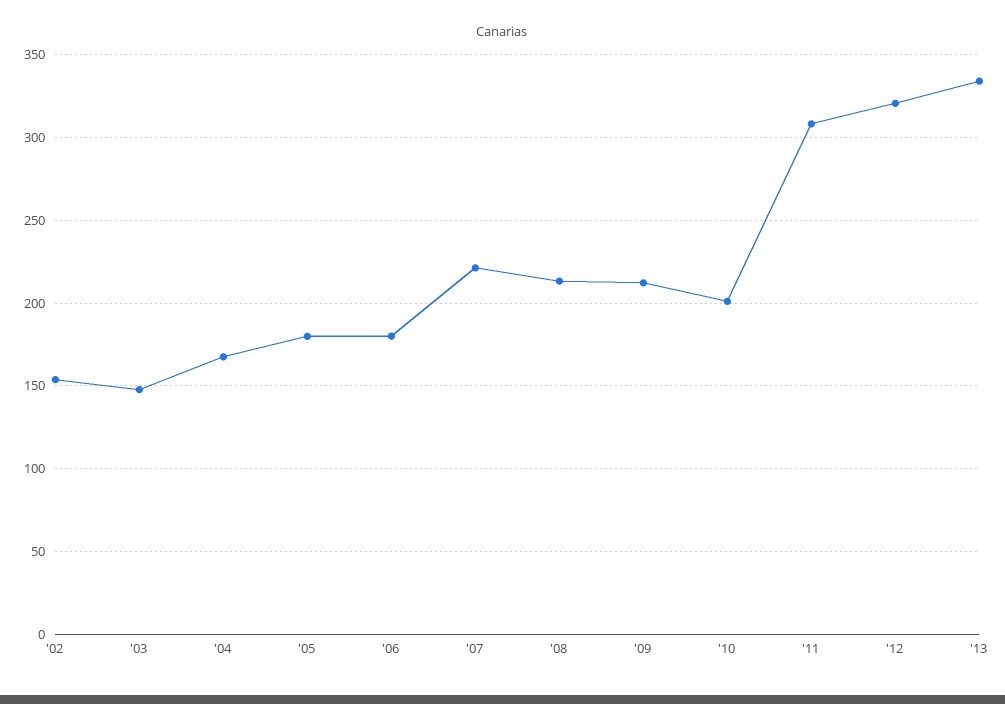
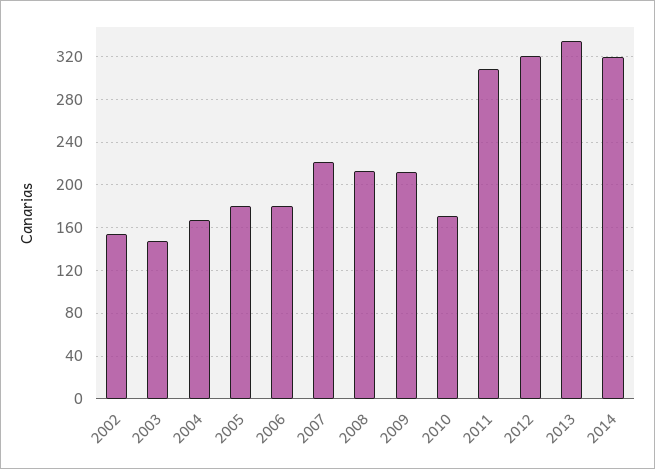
'10: 200 -> 170
2014: none -> 320

